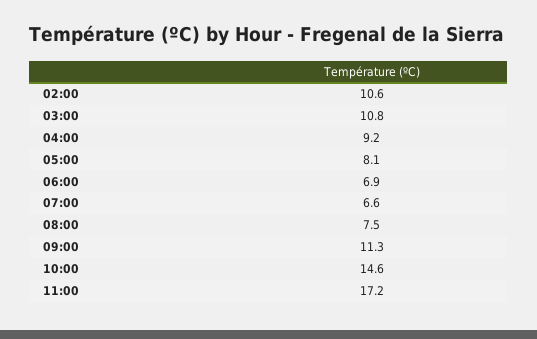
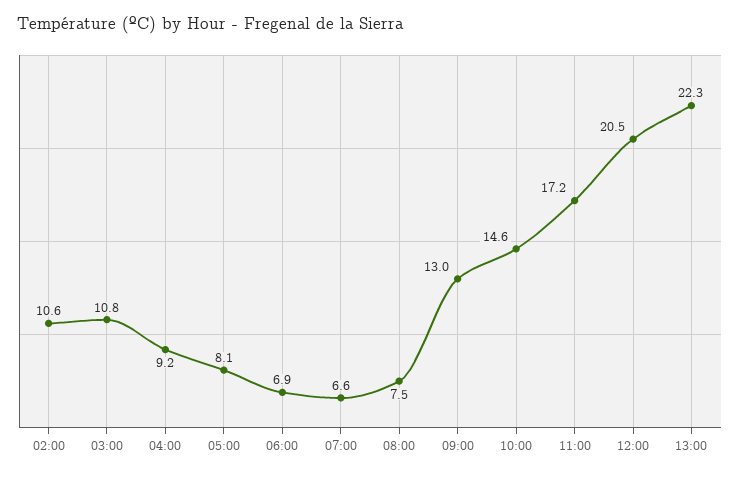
09:00: 11.3 -> 13
12:00: none -> 20.5
13:00: none -> 22.3

